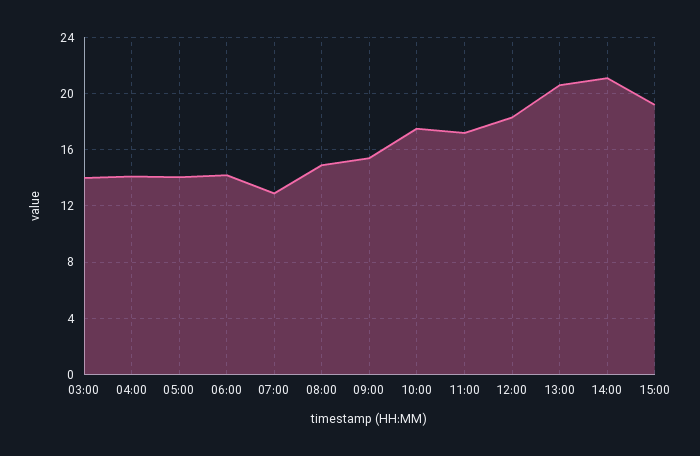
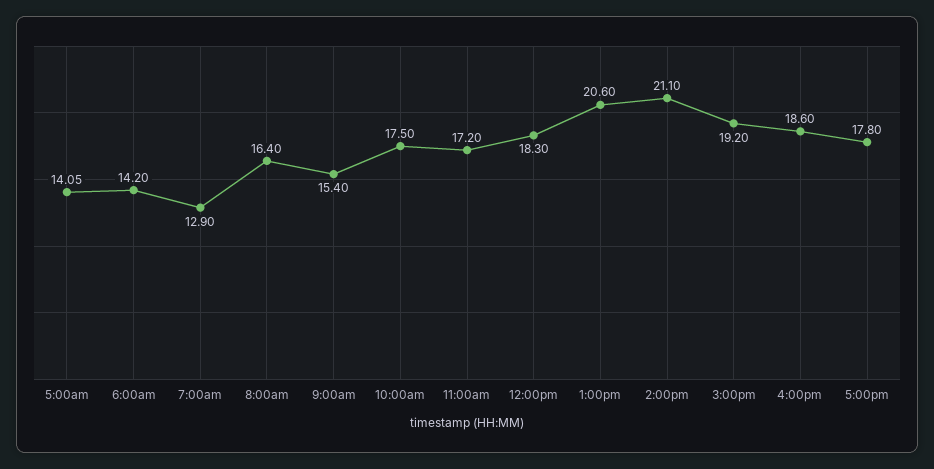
03:00: 14 -> none
04:00: 14 -> none
08:00: 15 -> 16.4
4:00pm: none -> 18.6
5:00pm: none -> 17.8

